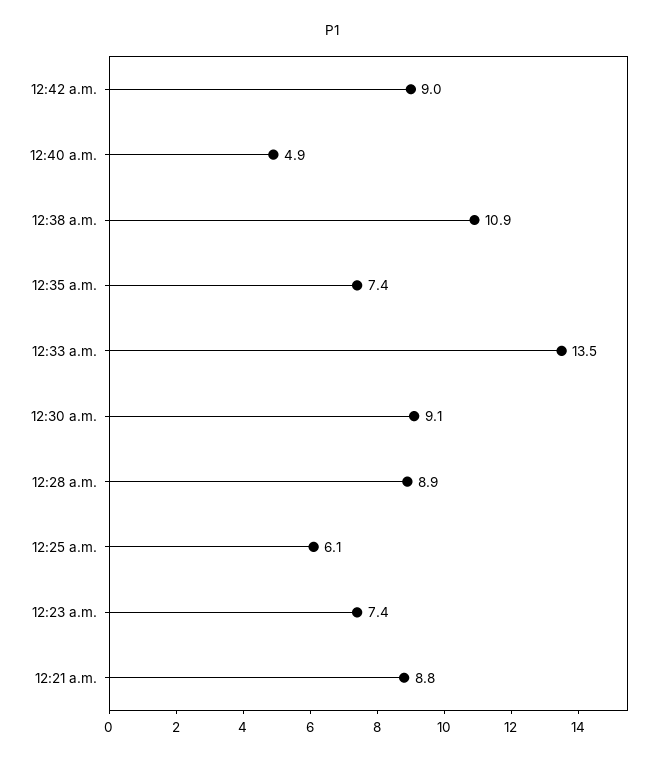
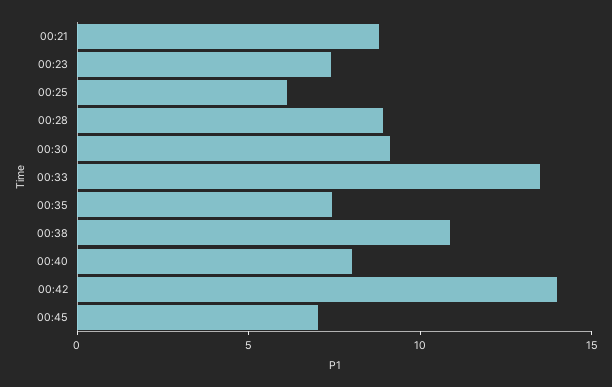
12:42 a.m.: 9 -> 14
12:40 a.m.: 4.9 -> 8
00:45: none -> 7

